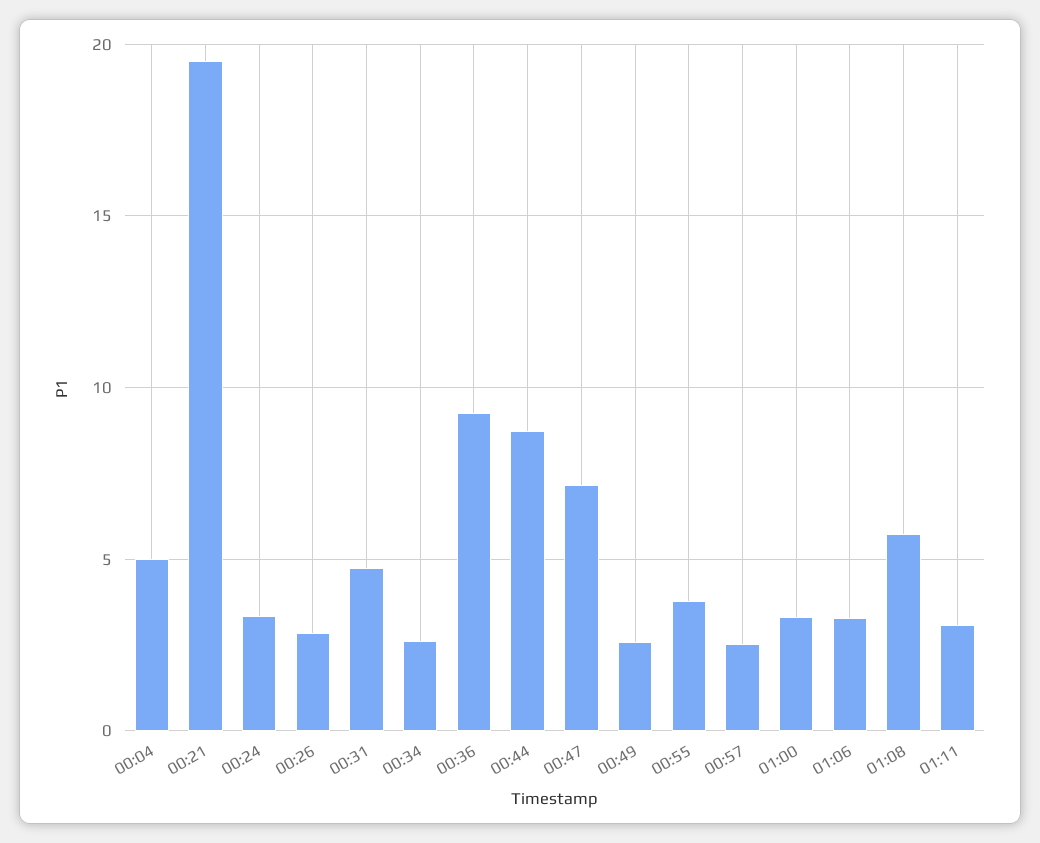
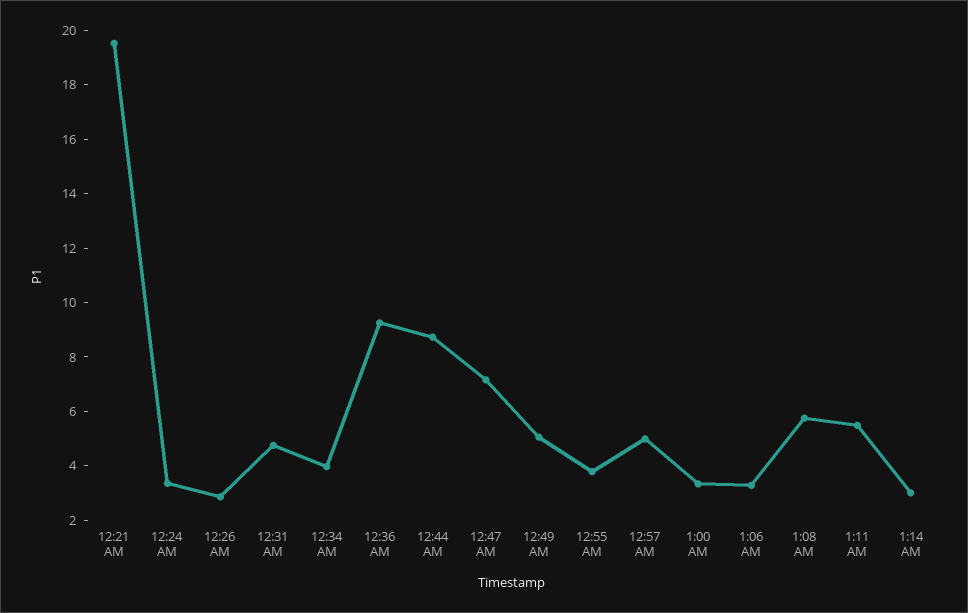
00:04: 5 -> none
00:34: 2.5 -> 4
00:49: 2.5 -> 5
00:57: 2.5 -> 5
01:11: 3 -> 5.5
1:14 AM: none -> 3

